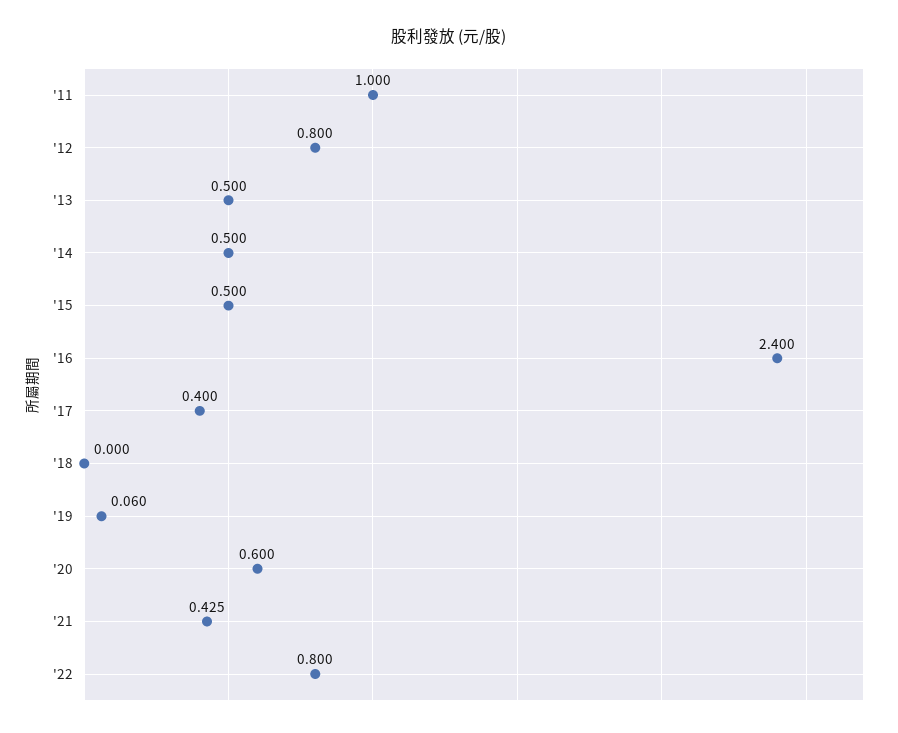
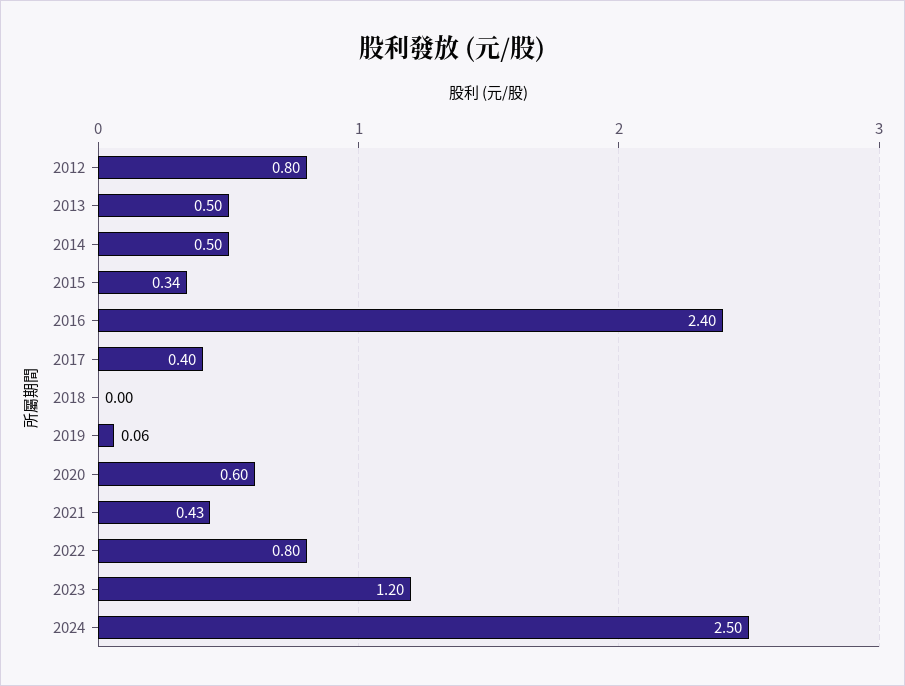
'11: 1 -> none
'15: 0.5 -> 0.34
2023: none -> 1.2
2024: none -> 2.5

